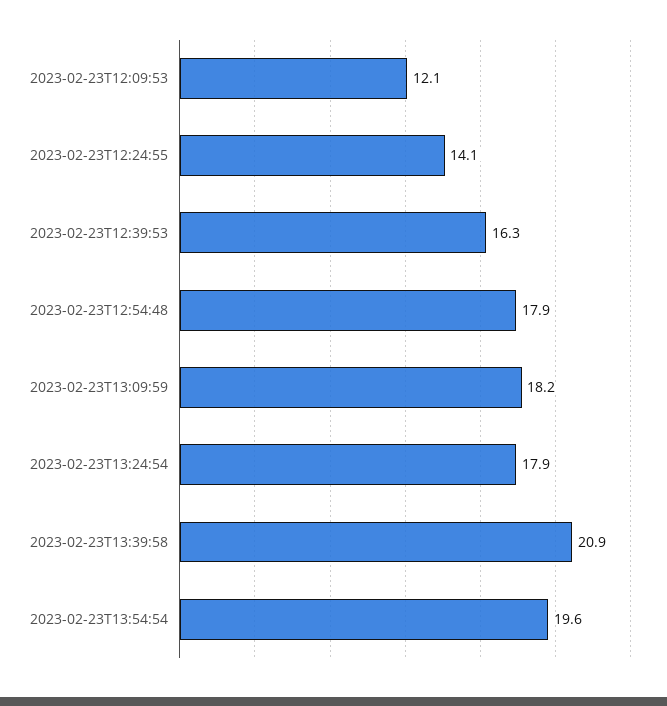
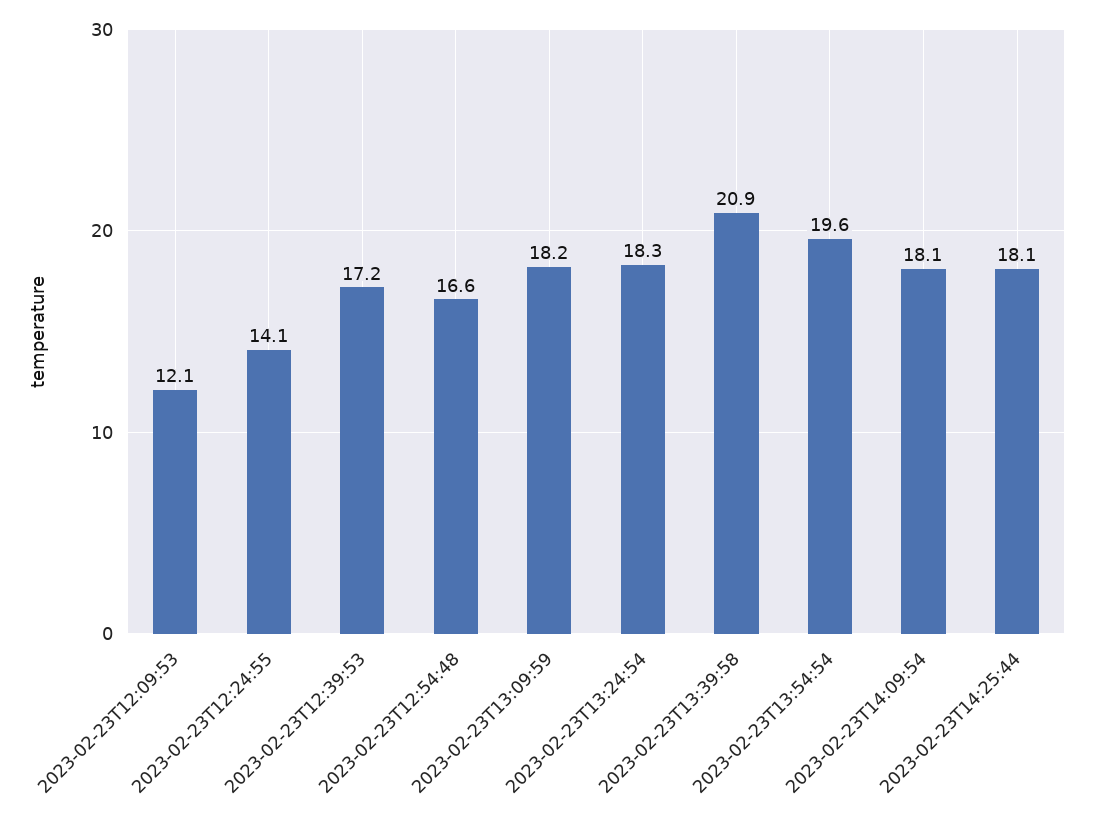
2023-02-23T12:39:53: 16.3 -> 17.2
2023-02-23T12:54:48: 17.9 -> 16.6
2023-02-23T13:24:54: 17.9 -> 18.3
2023-02-23T14:09:54: none -> 18.1
2023-02-23T14:25:44: none -> 18.1

